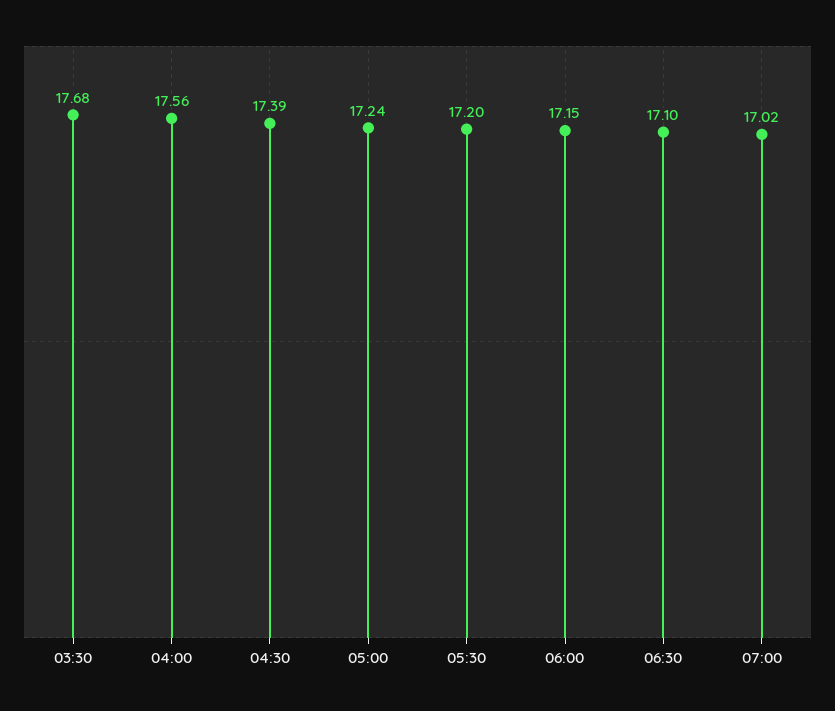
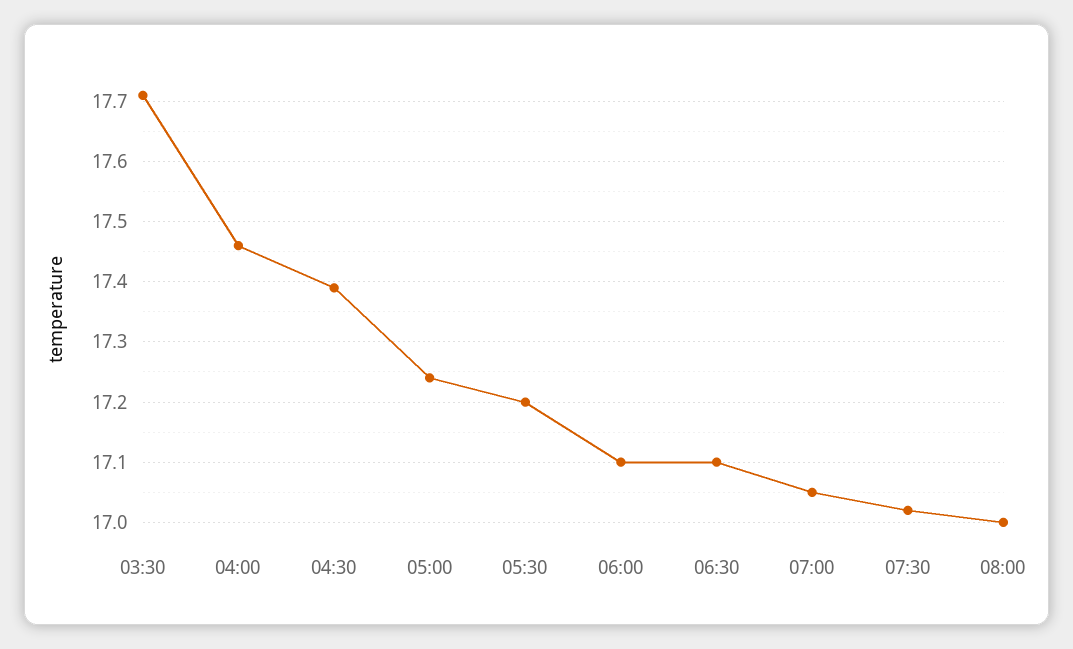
03:30: 17.68 -> 17.71
04:00: 17.56 -> 17.46
06:00: 17.15 -> 17.1
07:00: 17.02 -> 17.05
07:30: none -> 17.02
08:00: none -> 17

